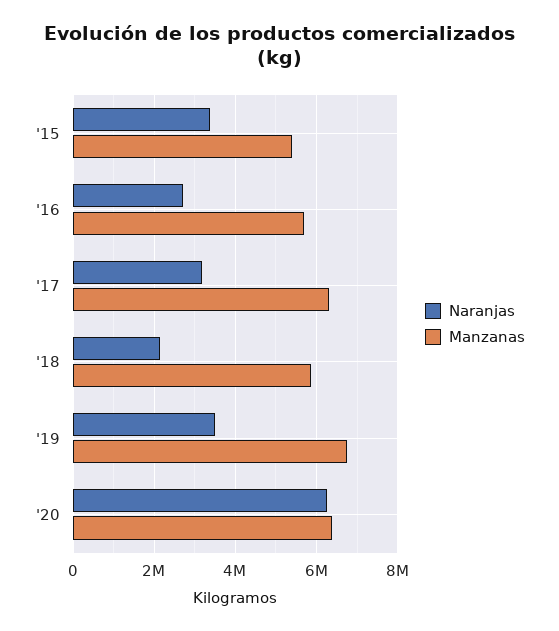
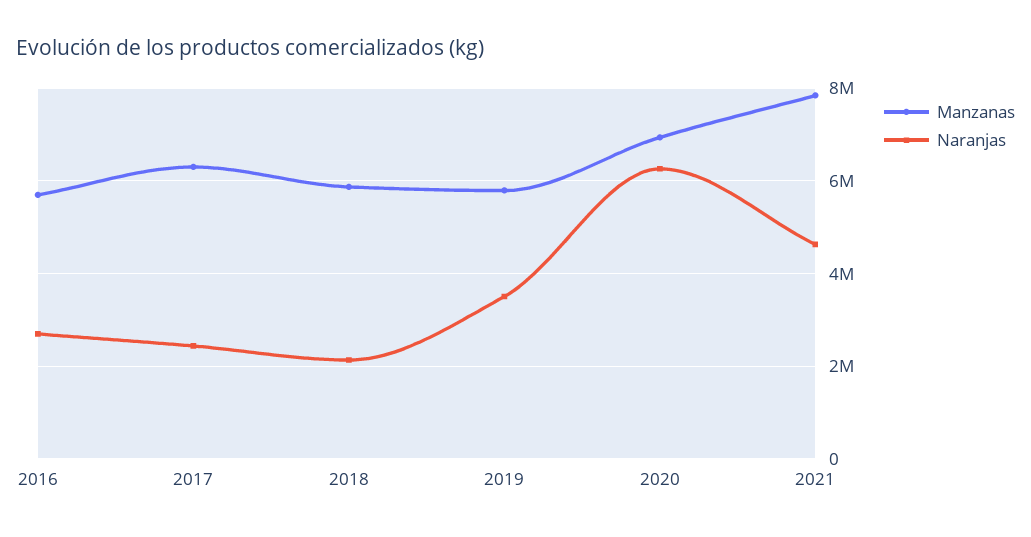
Naranjas, '15: 3400000 -> none
Manzanas, '15: 5400000 -> none
Naranjas, '17: 3200000 -> 2400000
Manzanas, '19: 6800000 -> 5800000
Manzanas, '20: 6400000 -> 7000000
Manzanas, 2021: none -> 7800000
Naranjas, 2021: none -> 4600000

